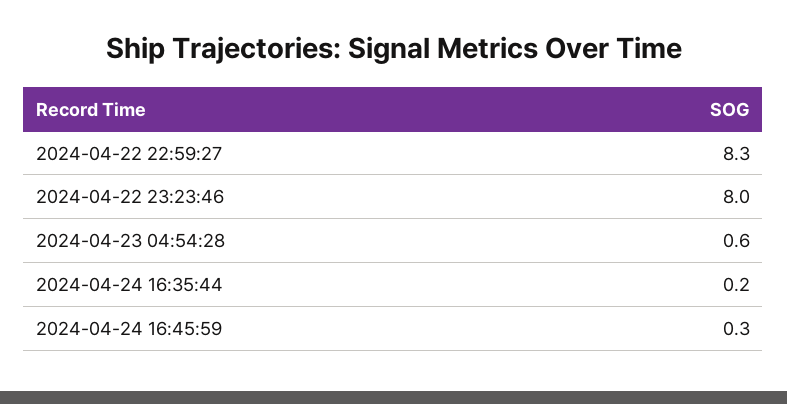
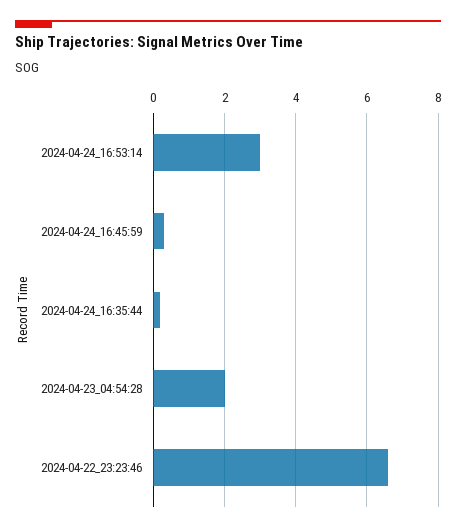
2024-04-22 22:59:27: 8.3 -> none
2024-04-22 23:23:46: 8 -> 6.5
2024-04-23 04:54:28: 0.6 -> 2
2024-04-24_16:53:14: none -> 3

